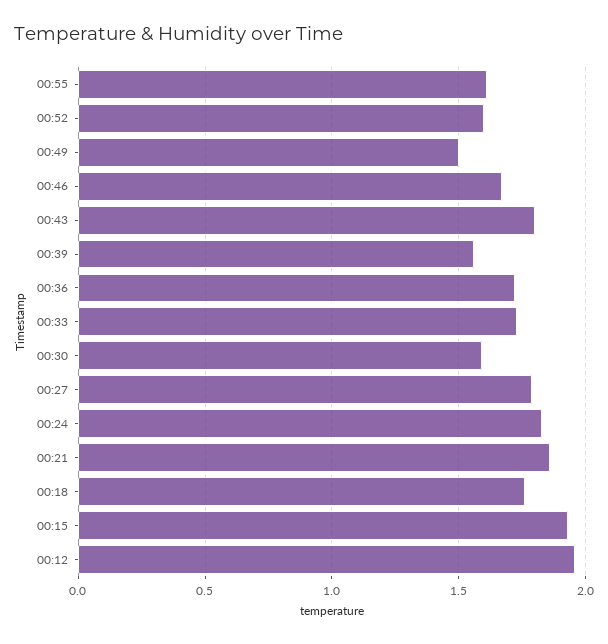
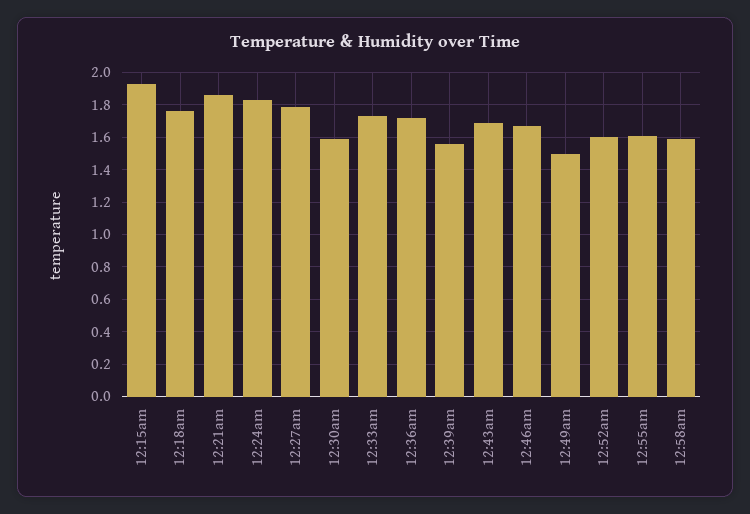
00:43: 1.8 -> 1.7
00:12: 1.95 -> none
12:58am: none -> 1.6

